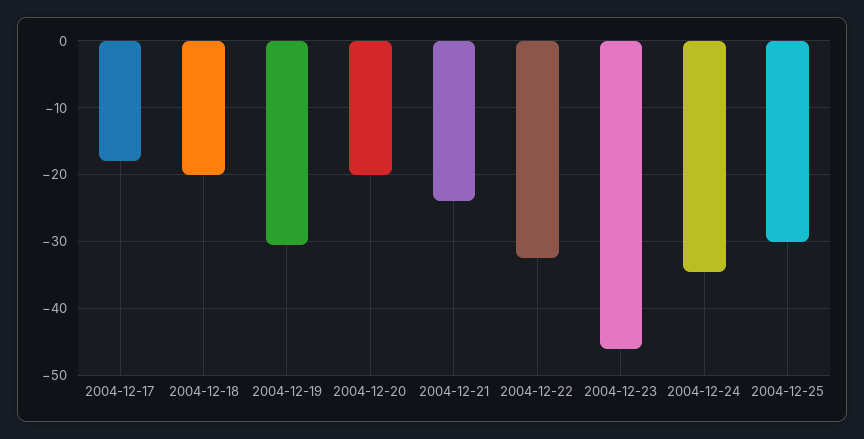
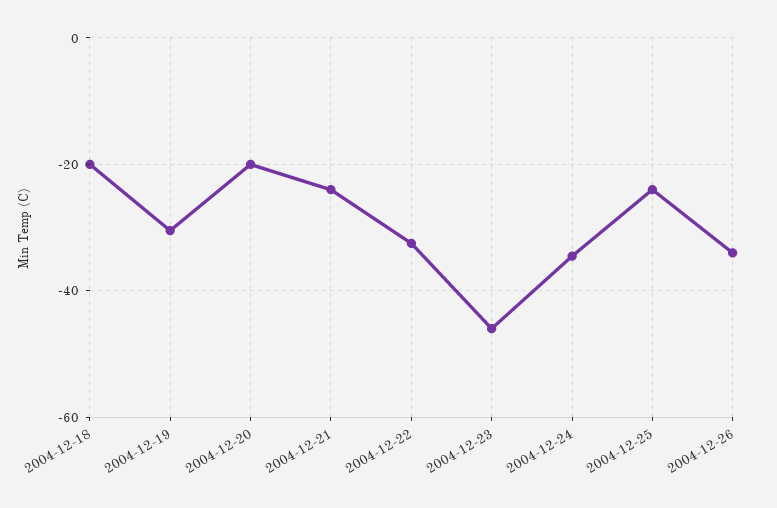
2004-12-17: -18 -> none
2004-12-25: -30 -> -24
2004-12-26: none -> -34

